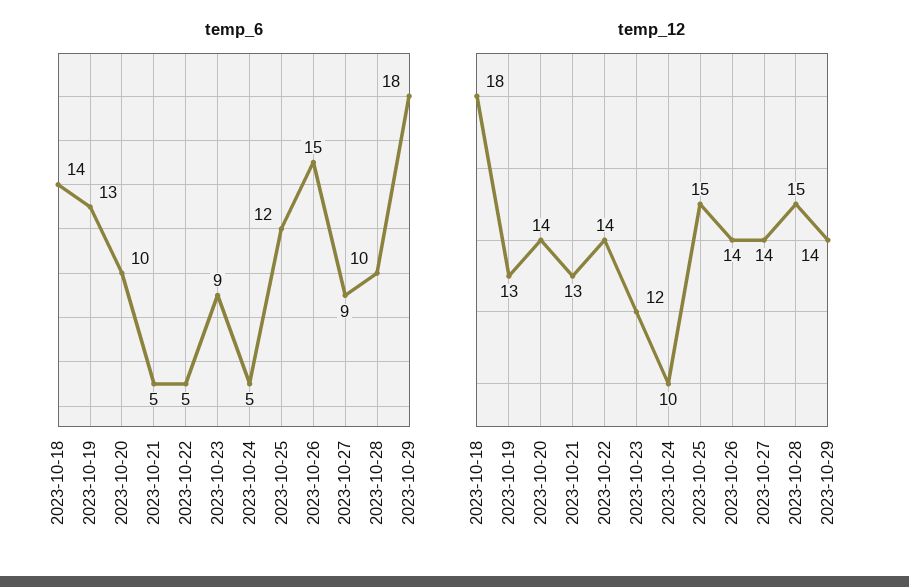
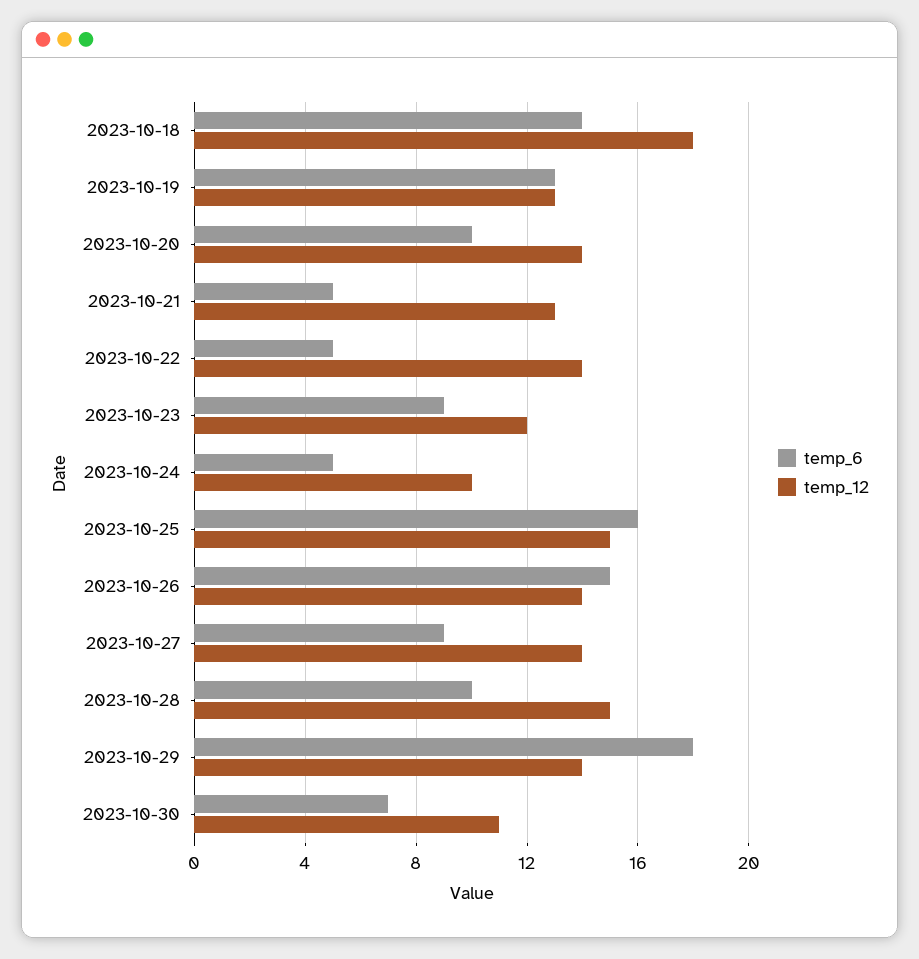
temp_6, 2023-10-25: 12 -> 16
temp_6, 2023-10-30: none -> 7
temp_12, 2023-10-30: none -> 11

